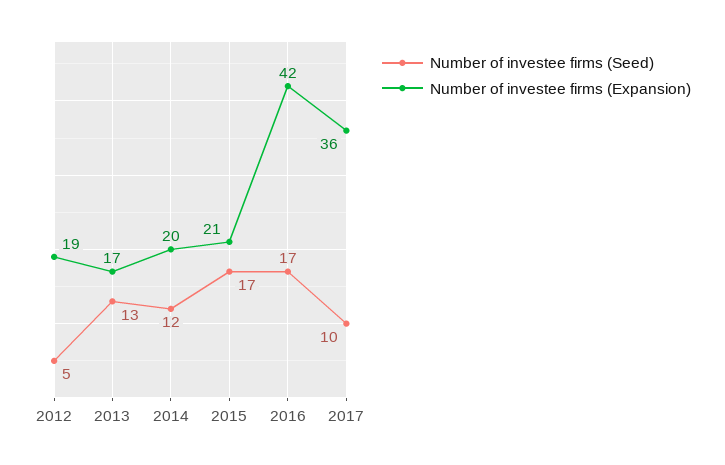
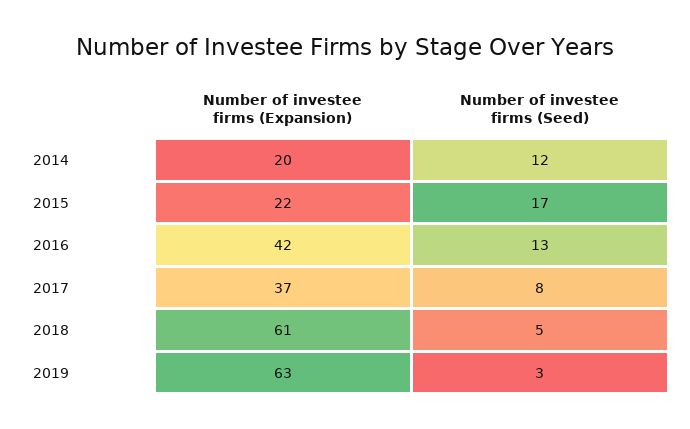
Number of investee firms (Seed), 2012: 5 -> none
Number of investee firms (Expansion), 2012: 19 -> none
Number of investee firms (Seed), 2013: 13 -> none
Number of investee firms (Expansion), 2013: 17 -> none
Number of investee firms (Expansion), 2015: 21 -> 22
Number of investee firms (Seed), 2016: 17 -> 13
Number of investee firms (Seed), 2017: 10 -> 8
Number of investee firms (Expansion), 2017: 36 -> 37
Number of investee firms (Expansion), 2018: none -> 61
Number of investee firms (Seed), 2018: none -> 5
Number of investee firms (Expansion), 2019: none -> 63
Number of investee firms (Seed), 2019: none -> 3

